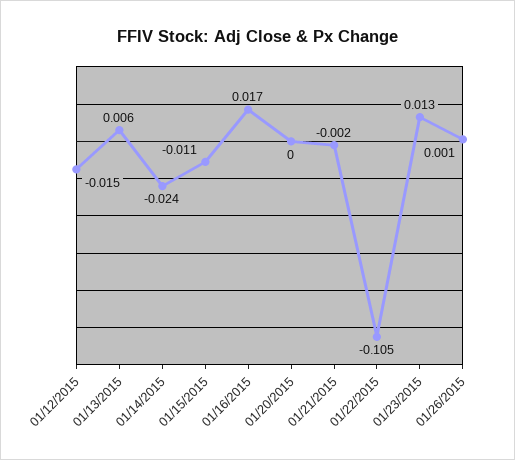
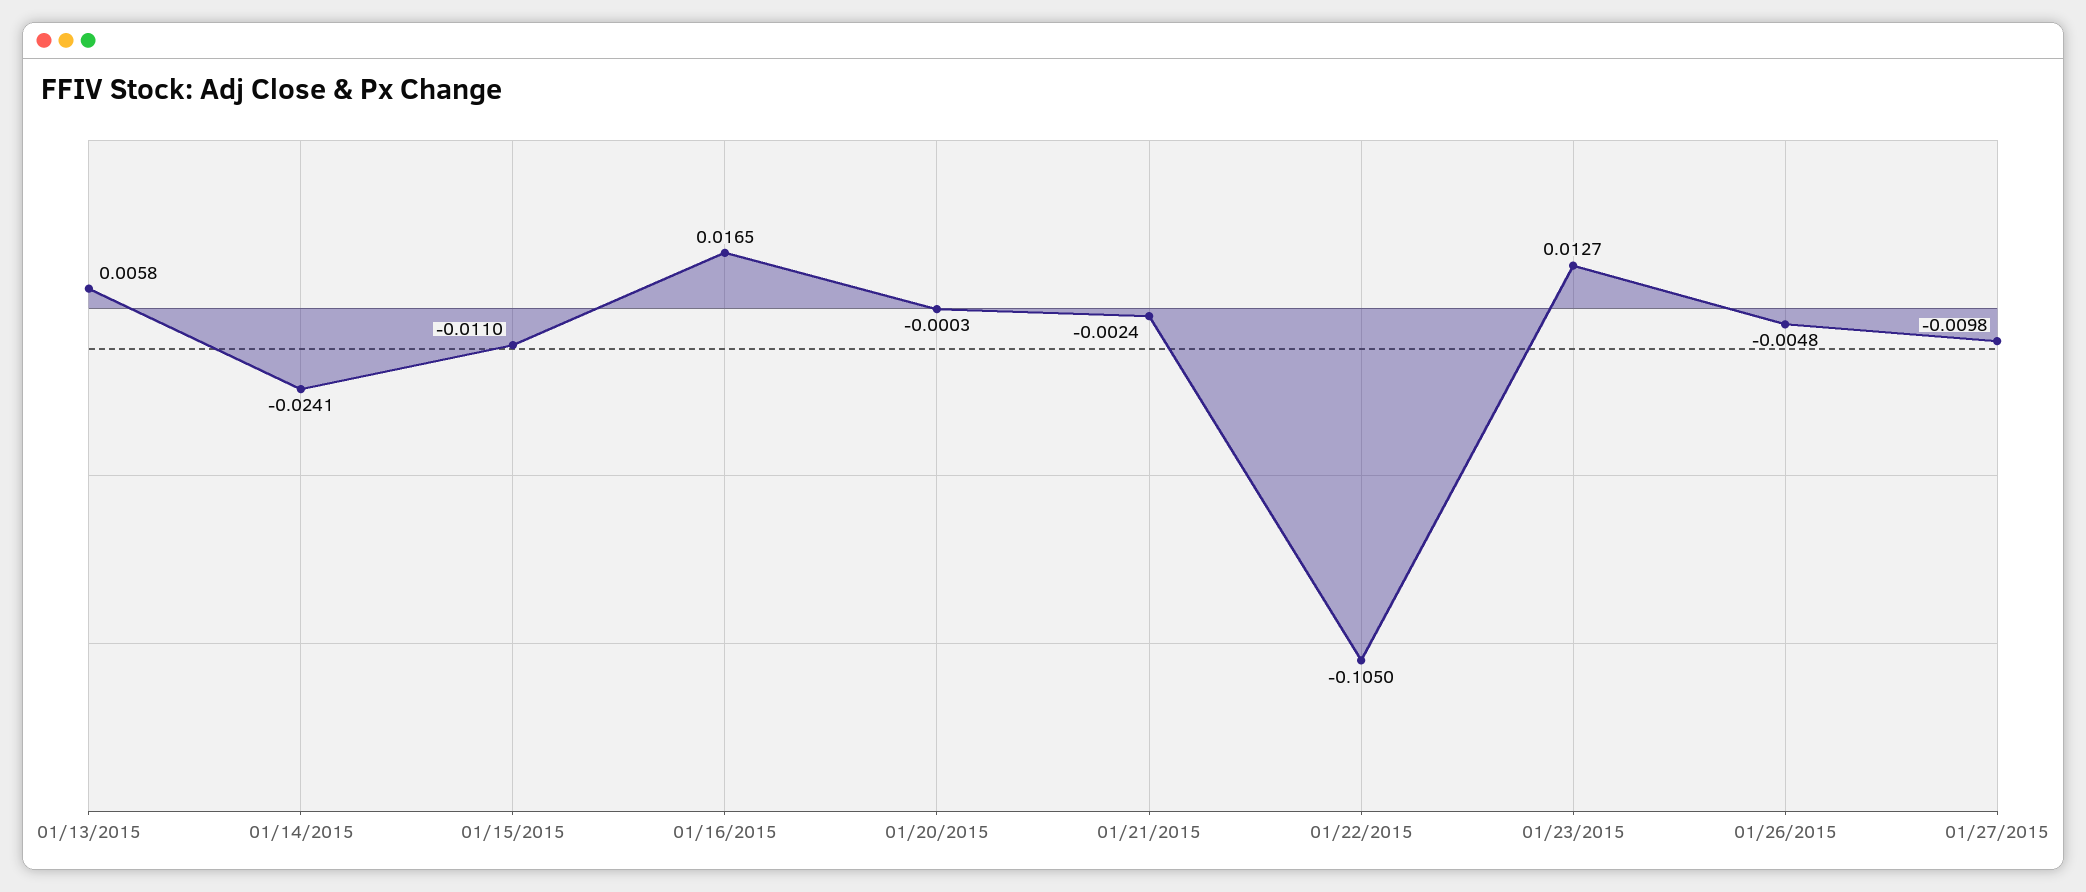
01/12/2015: -0.015 -> none
01/26/2015: 0.001 -> -0.0048
01/27/2015: none -> -0.0098

